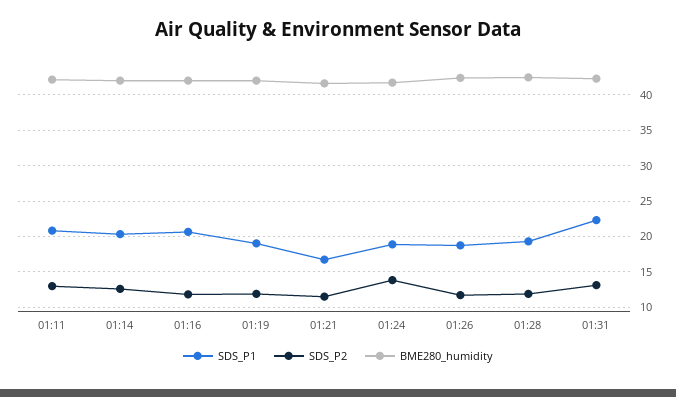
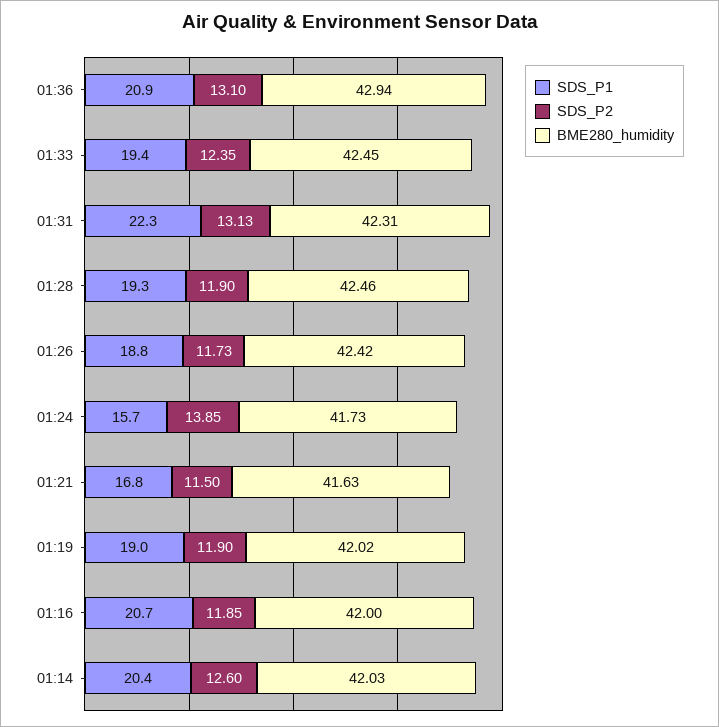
SDS_P1, 01:11: 21 -> none
SDS_P2, 01:11: 13 -> none
BME280_humidity, 01:11: 42 -> none
SDS_P1, 01:24: 19 -> 15.7
SDS_P1, 01:36: none -> 20.9
SDS_P2, 01:36: none -> 13.1
BME280_humidity, 01:36: none -> 42.94
SDS_P1, 01:33: none -> 19.4
SDS_P2, 01:33: none -> 12.35
BME280_humidity, 01:33: none -> 42.45

